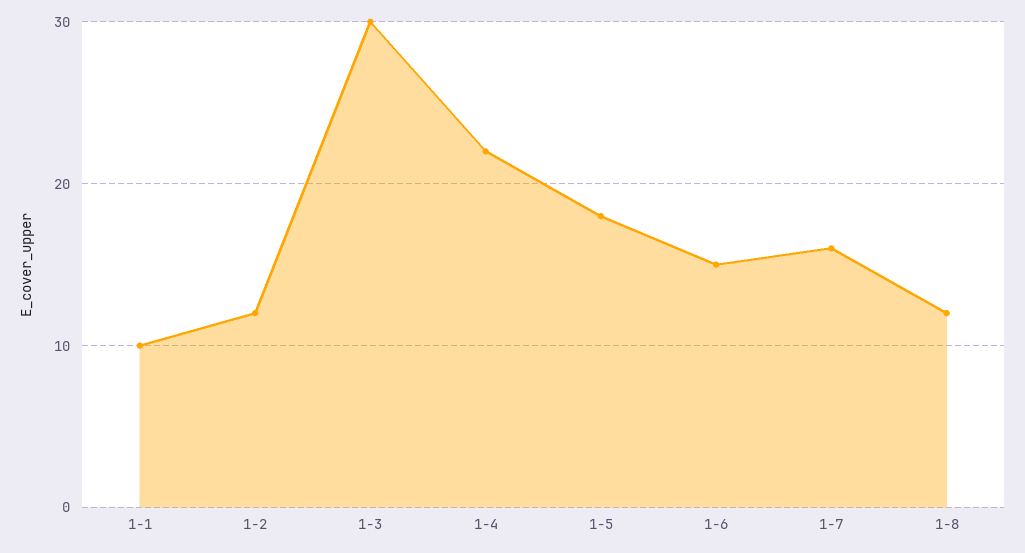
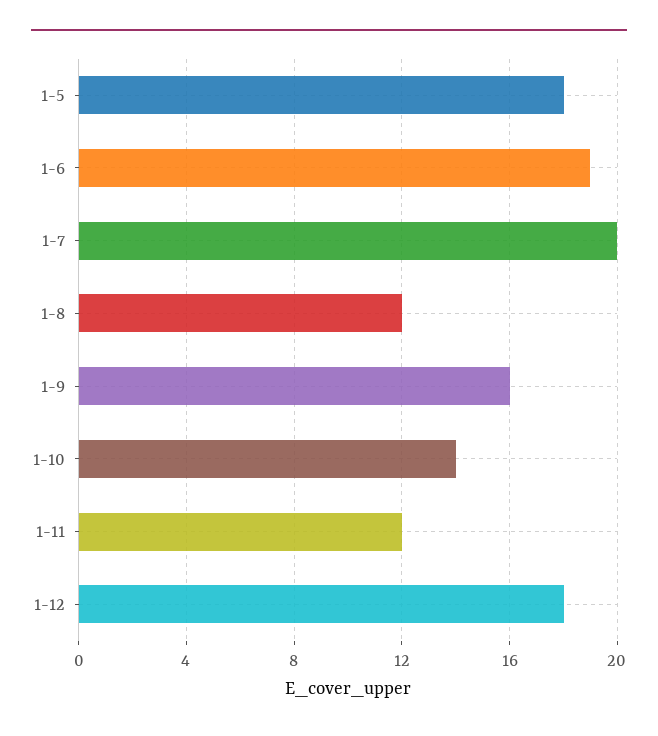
1-1: 10 -> none
1-2: 12 -> none
1-3: 30 -> none
1-4: 22 -> none
1-6: 15 -> 19
1-7: 16 -> 20
1-9: none -> 16
1-10: none -> 14
1-11: none -> 12
1-12: none -> 18

